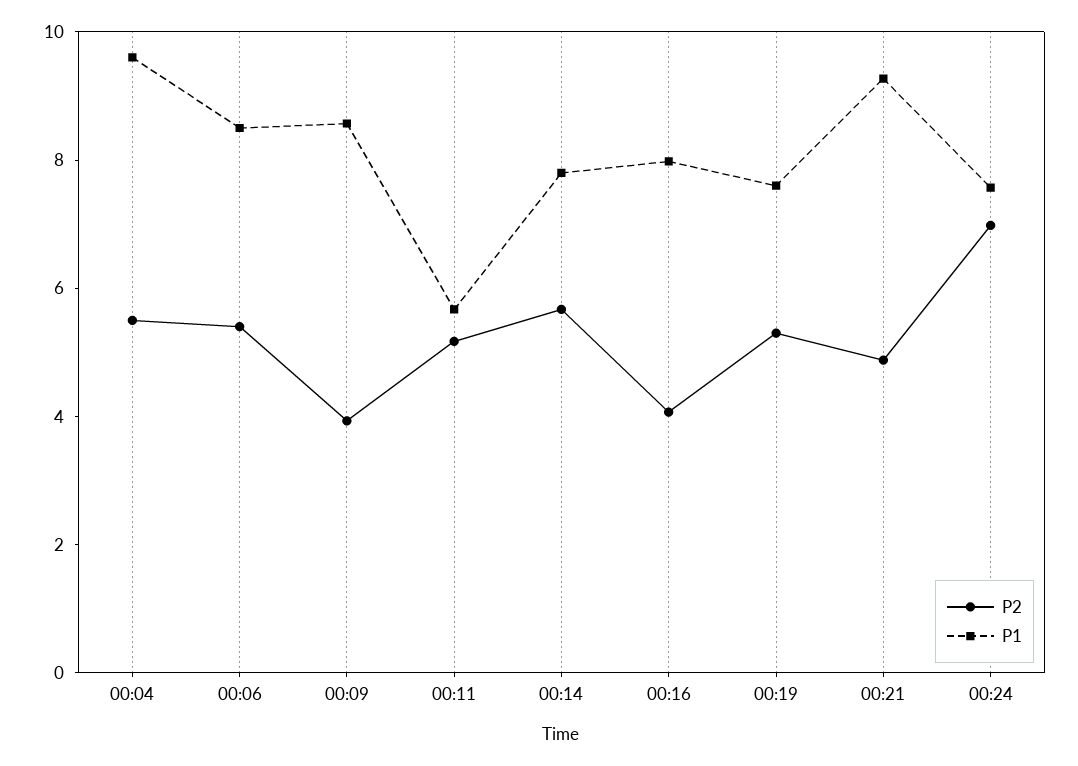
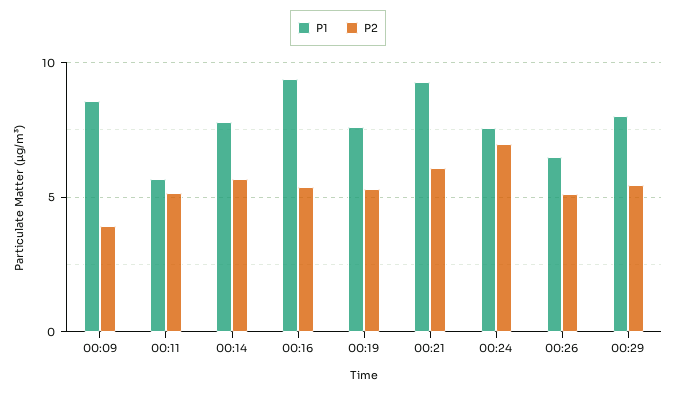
P2, 00:04: 5.5 -> none
P1, 00:04: 9.5 -> none
P2, 00:06: 5.5 -> none
P1, 00:06: 8.5 -> none
P2, 00:16: 4 -> 5.5
P1, 00:16: 8 -> 9.5
P2, 00:21: 5 -> 6
P1, 00:26: none -> 6.5
P2, 00:26: none -> 5
P1, 00:29: none -> 8
P2, 00:29: none -> 5.5

